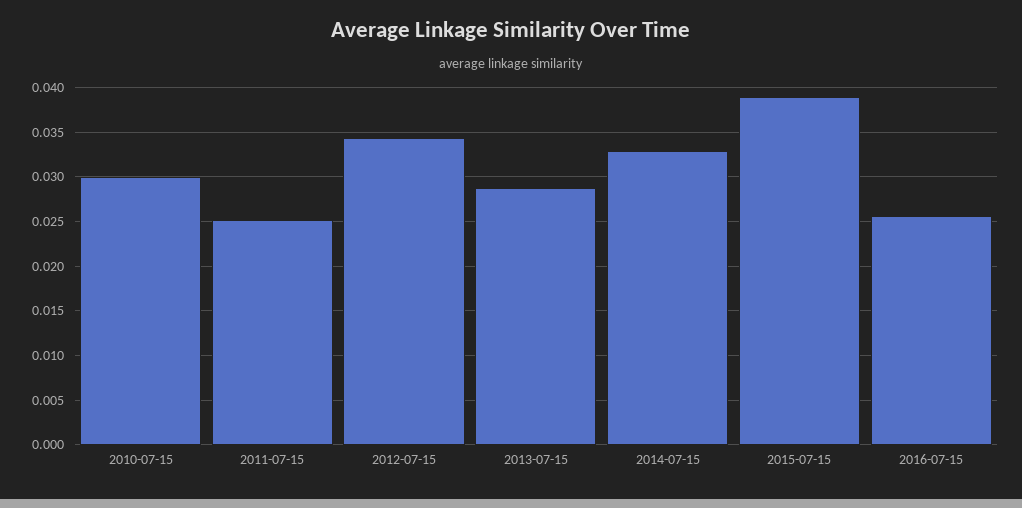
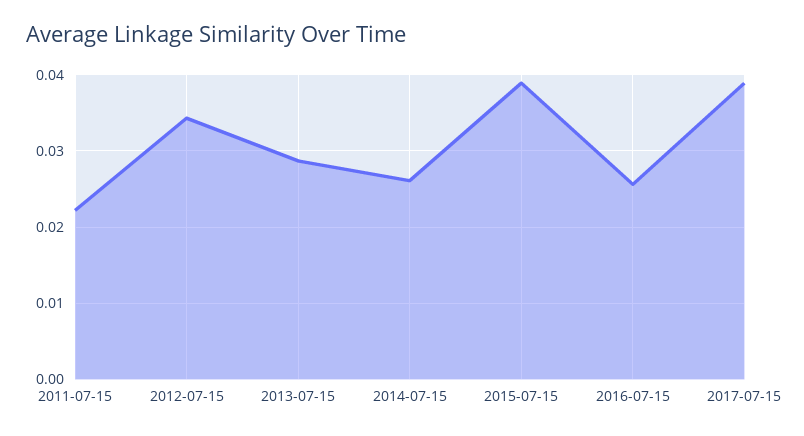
2010-07-15: 0.03 -> none
2011-07-15: 0.025 -> 0.022
2014-07-15: 0.033 -> 0.026
2017-07-15: none -> 0.039

